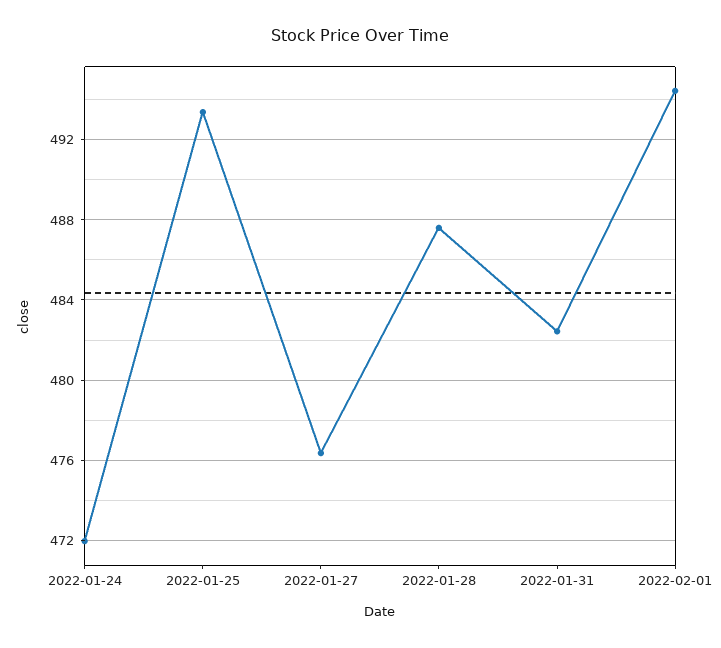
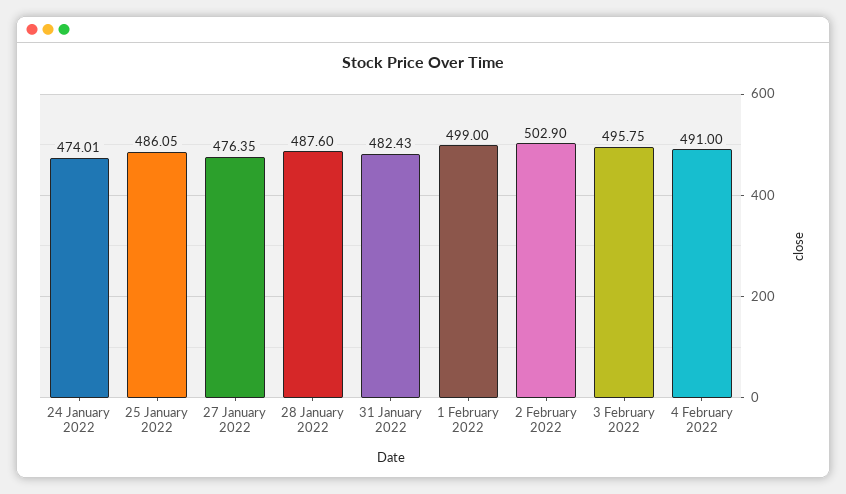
2022-01-24: 472 -> 474.01
2022-01-25: 493.5 -> 486.05
2022-02-01: 494.5 -> 499
2 February 2022: none -> 502.9
3 February 2022: none -> 495.75
4 February 2022: none -> 491

